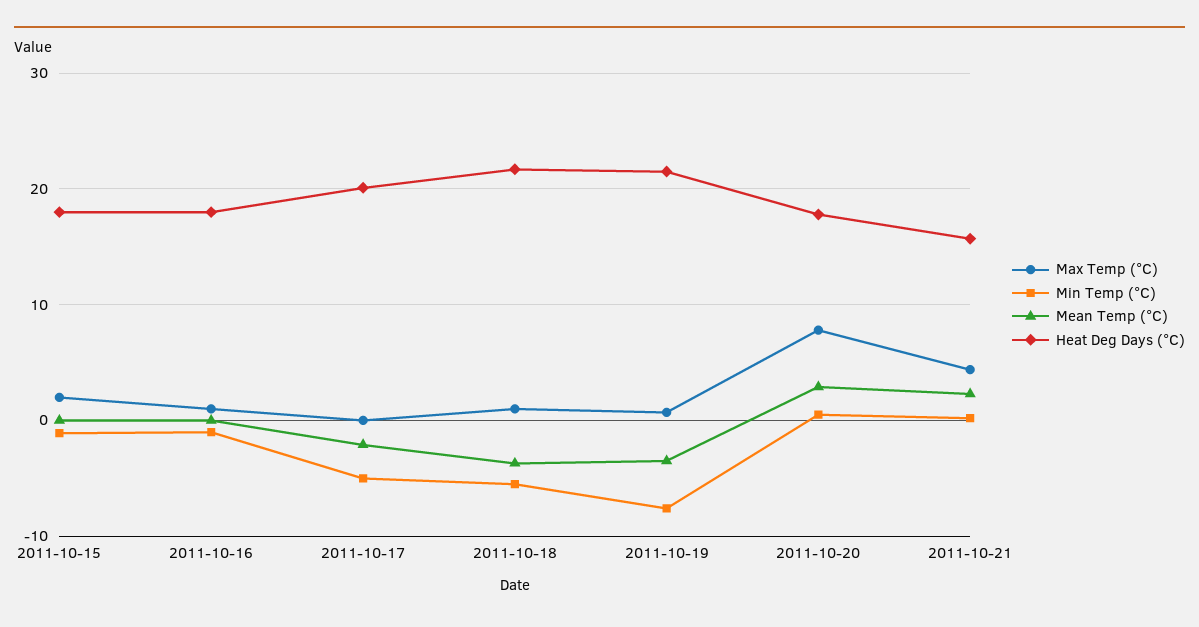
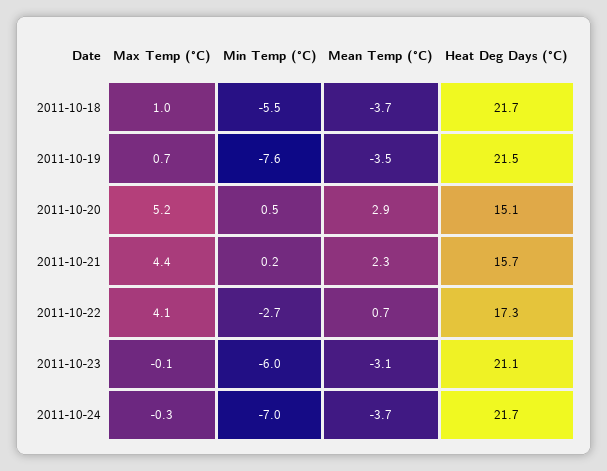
Max Temp (°C), 2011-10-15: 2 -> none
Min Temp (°C), 2011-10-15: -1 -> none
Mean Temp (°C), 2011-10-15: 0 -> none
Heat Deg Days (°C), 2011-10-15: 18 -> none
Max Temp (°C), 2011-10-16: 1 -> none
Min Temp (°C), 2011-10-16: -1 -> none
Mean Temp (°C), 2011-10-16: 0 -> none
Heat Deg Days (°C), 2011-10-16: 18 -> none
Max Temp (°C), 2011-10-17: 0 -> none
Min Temp (°C), 2011-10-17: -5 -> none
Mean Temp (°C), 2011-10-17: -2 -> none
Heat Deg Days (°C), 2011-10-17: 20 -> none
Max Temp (°C), 2011-10-20: 8 -> 5.2
Heat Deg Days (°C), 2011-10-20: 18 -> 15.1
Max Temp (°C), 2011-10-22: none -> 4.1
Min Temp (°C), 2011-10-22: none -> -2.7
Mean Temp (°C), 2011-10-22: none -> 0.7
Heat Deg Days (°C), 2011-10-22: none -> 17.3
Max Temp (°C), 2011-10-23: none -> -0.1
Min Temp (°C), 2011-10-23: none -> -6
Mean Temp (°C), 2011-10-23: none -> -3.1
Heat Deg Days (°C), 2011-10-23: none -> 21.1
Max Temp (°C), 2011-10-24: none -> -0.3
Min Temp (°C), 2011-10-24: none -> -7
Mean Temp (°C), 2011-10-24: none -> -3.7
Heat Deg Days (°C), 2011-10-24: none -> 21.7

